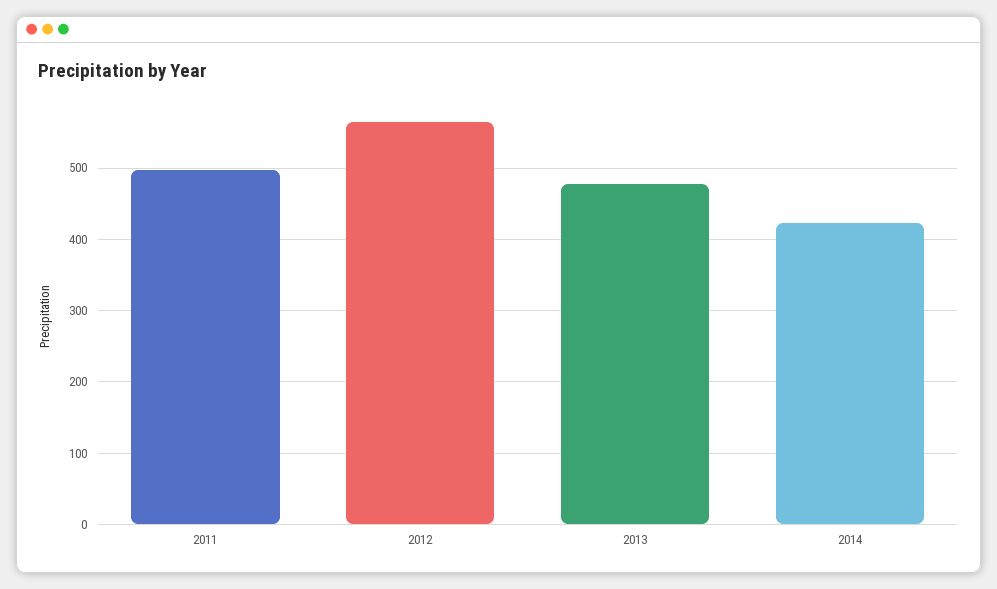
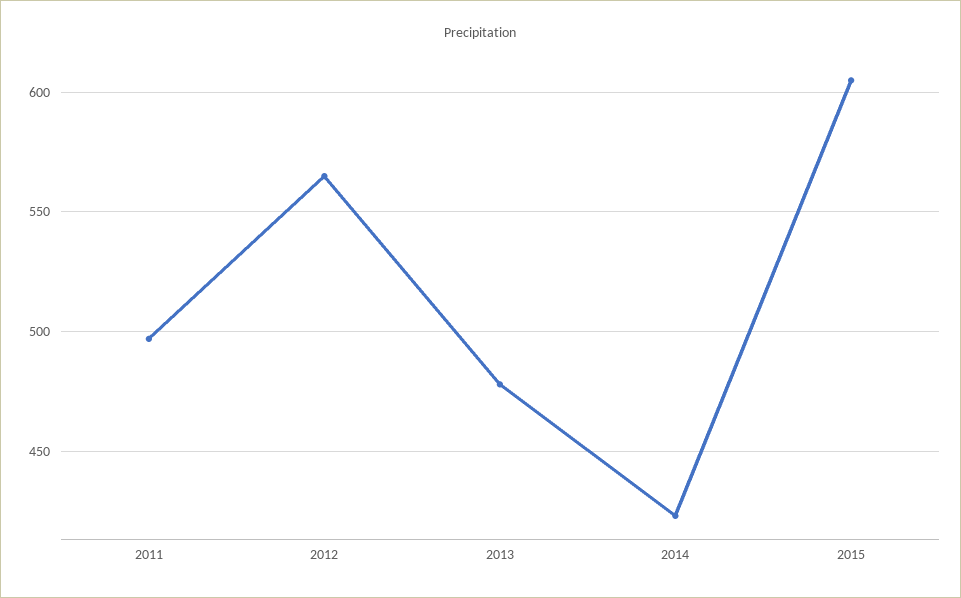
2015: none -> 605

